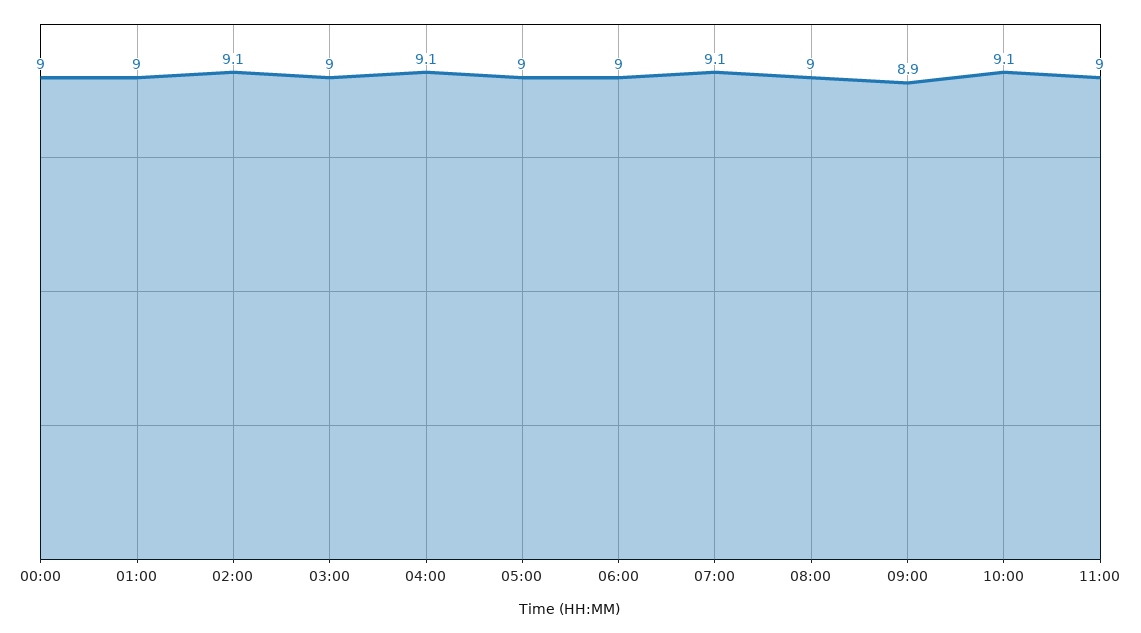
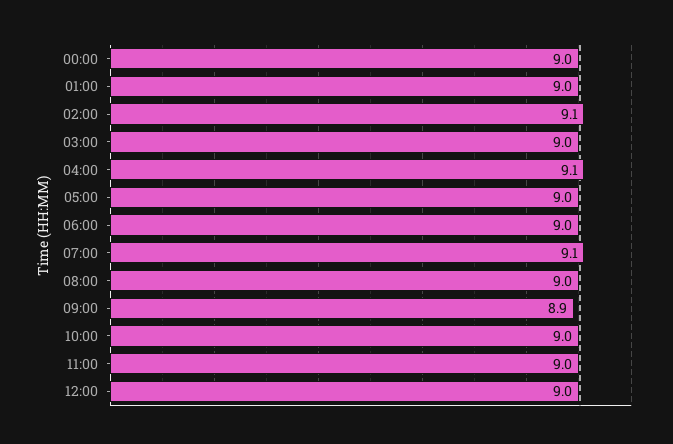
10:00: 9.1 -> 9
12:00: none -> 9

